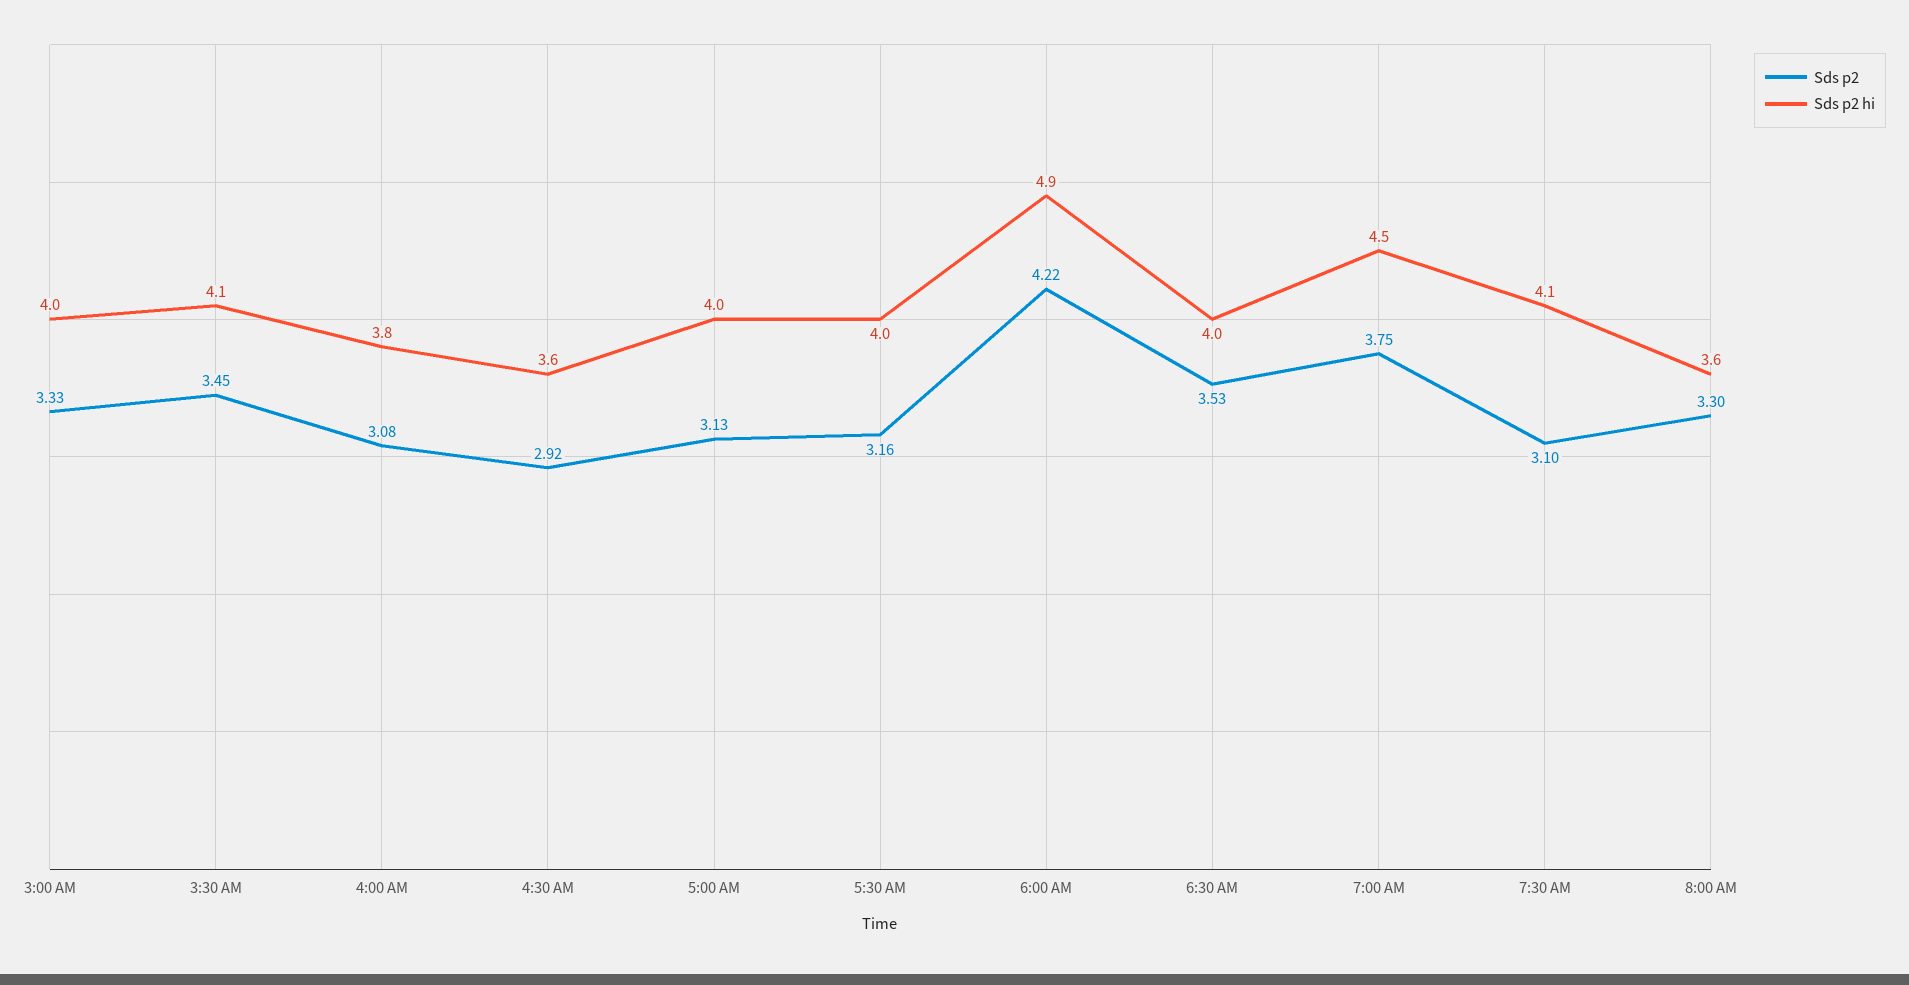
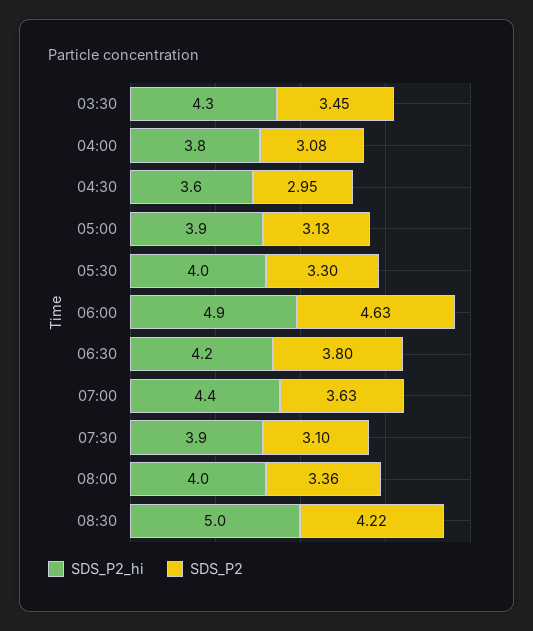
Sds p2, 3:00 AM: 3.33 -> none
Sds p2 hi, 3:00 AM: 4 -> none
Sds p2 hi, 3:30 AM: 4.1 -> 4.3
Sds p2, 4:30 AM: 2.92 -> 2.95
Sds p2 hi, 5:00 AM: 4 -> 3.9
Sds p2, 5:30 AM: 3.16 -> 3.3
Sds p2, 6:00 AM: 4.22 -> 4.63
Sds p2, 6:30 AM: 3.53 -> 3.8
Sds p2 hi, 6:30 AM: 4 -> 4.2
Sds p2, 7:00 AM: 3.75 -> 3.63
Sds p2 hi, 7:00 AM: 4.5 -> 4.4
Sds p2 hi, 7:30 AM: 4.1 -> 3.9
Sds p2, 8:00 AM: 3.3 -> 3.36
Sds p2 hi, 8:00 AM: 3.6 -> 4
Sds p2 hi, 08:30: none -> 5
Sds p2, 08:30: none -> 4.22

